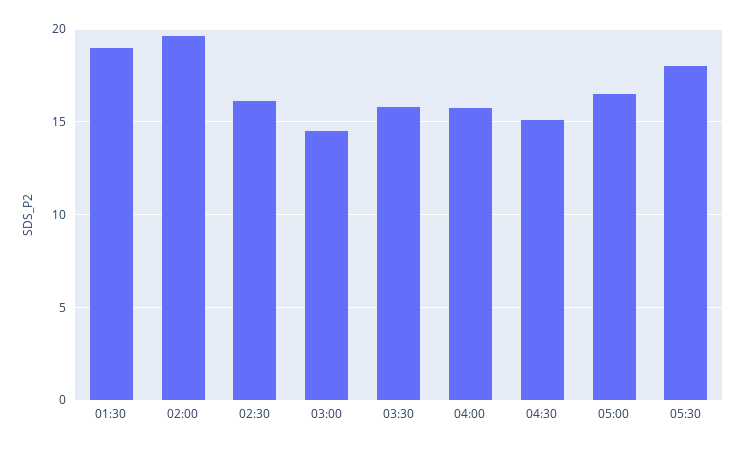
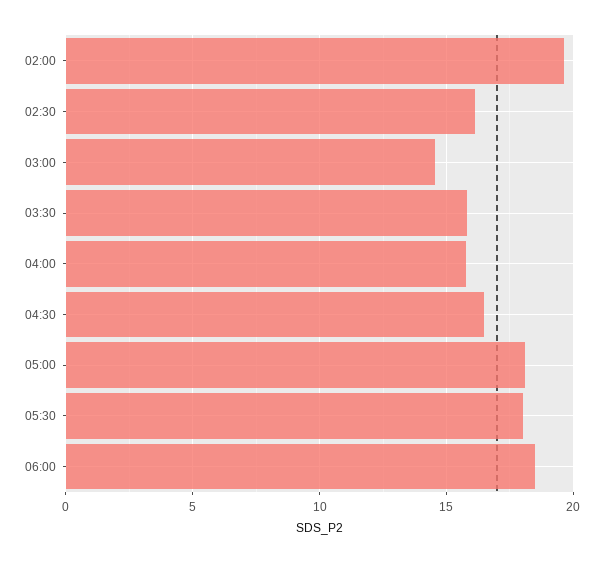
01:30: 19 -> none
04:30: 15 -> 16.5
05:00: 16.5 -> 18
06:00: none -> 18.5

